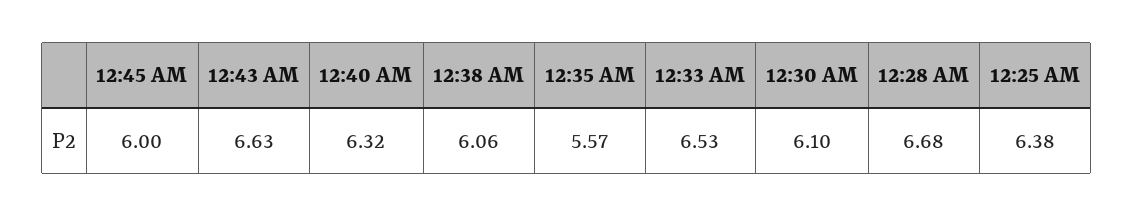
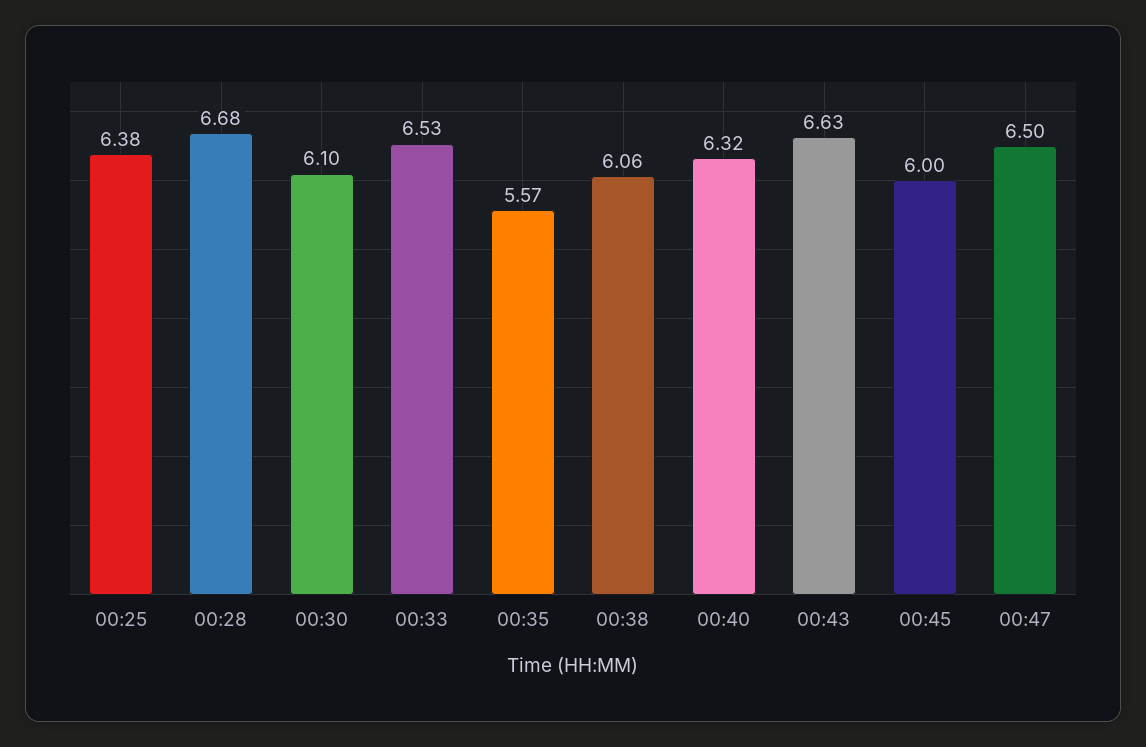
00:47: none -> 6.5

